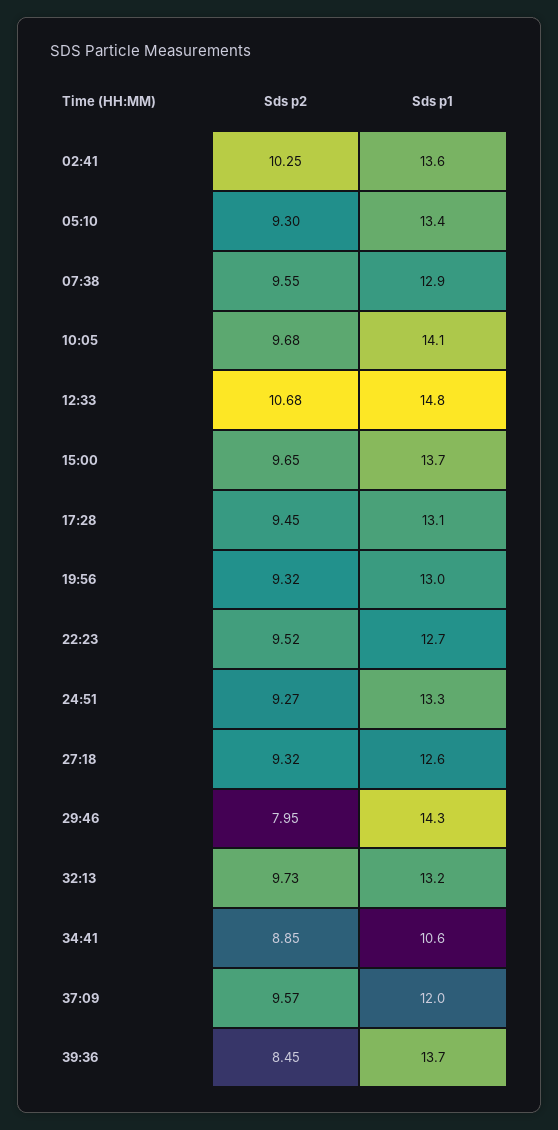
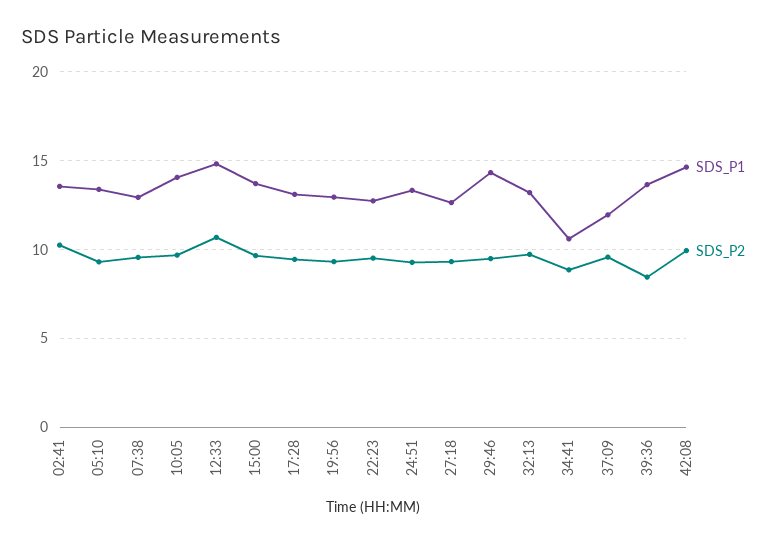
Sds p2, 29:46: 7.95 -> 9.5
Sds p1, 42:08: none -> 14.5
Sds p2, 42:08: none -> 10

